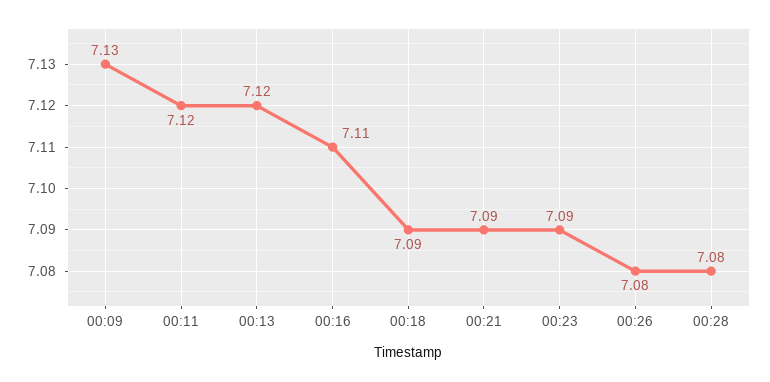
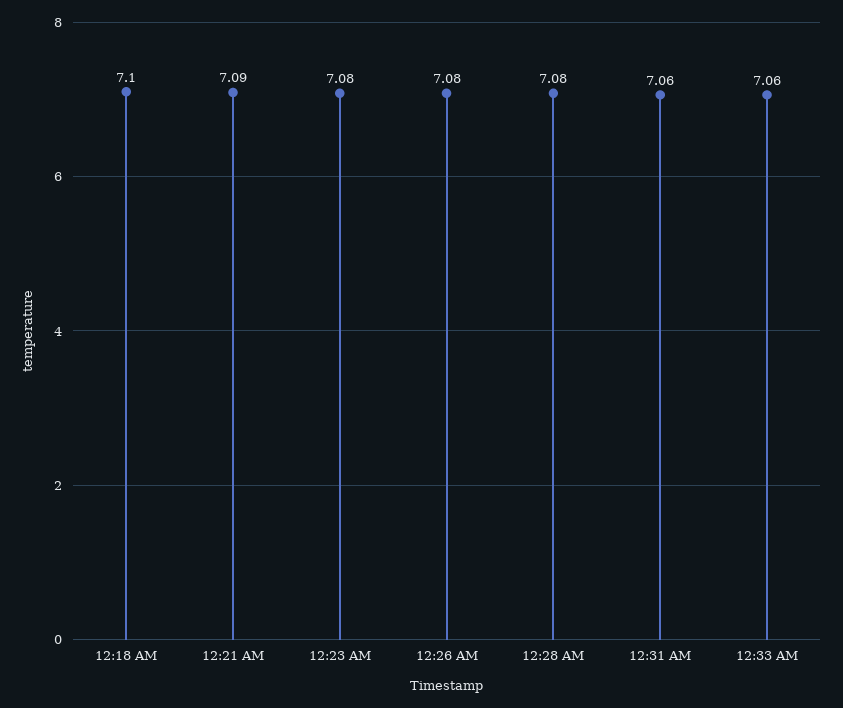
00:09: 7.13 -> none
00:11: 7.12 -> none
00:13: 7.12 -> none
00:16: 7.11 -> none
00:18: 7.09 -> 7.1
00:23: 7.09 -> 7.08
12:31 AM: none -> 7.06
12:33 AM: none -> 7.06

